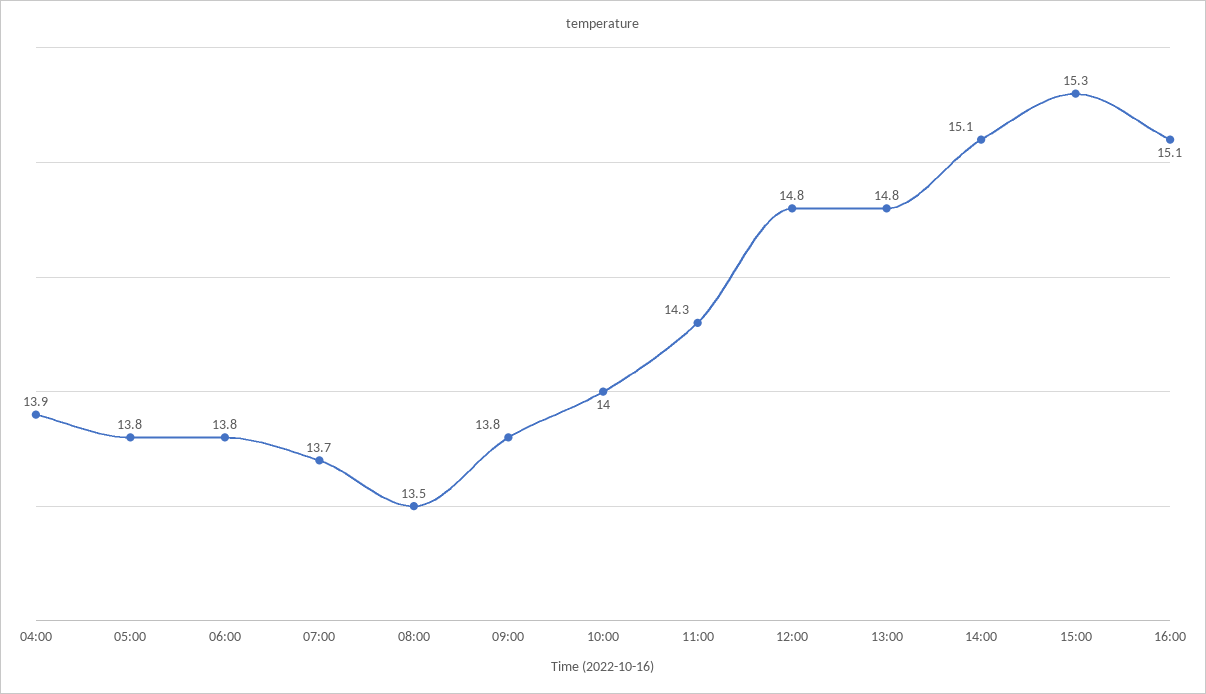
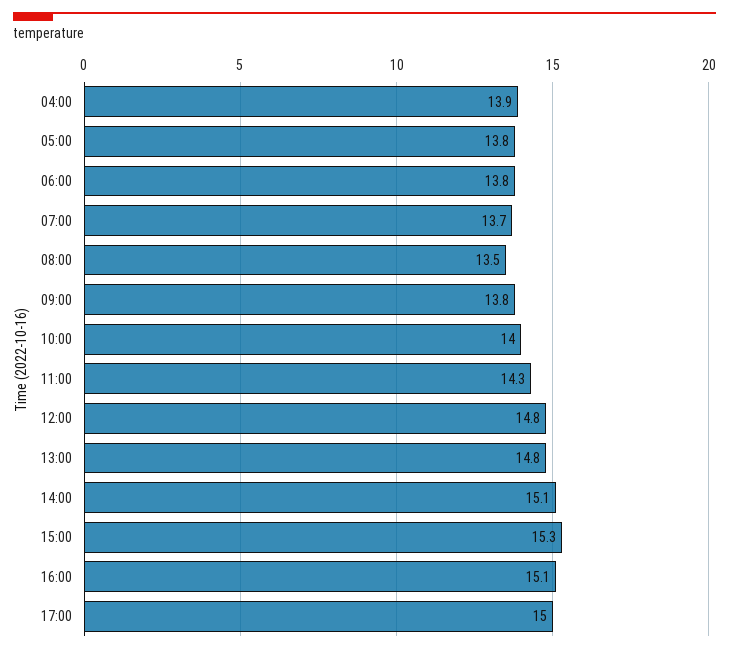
17:00: none -> 15

